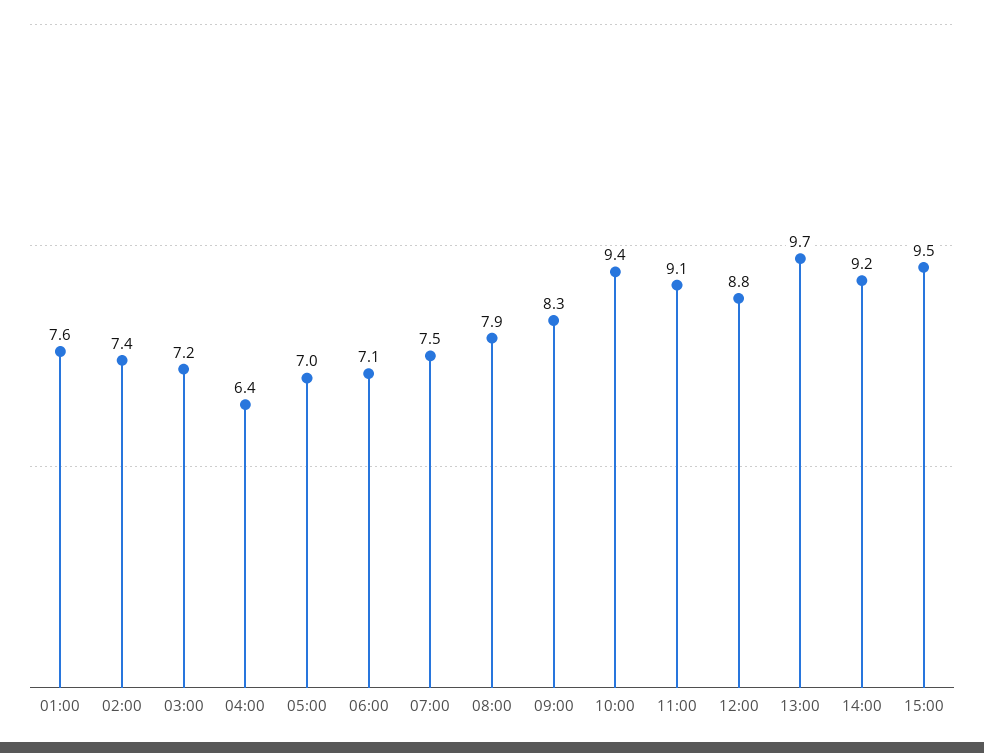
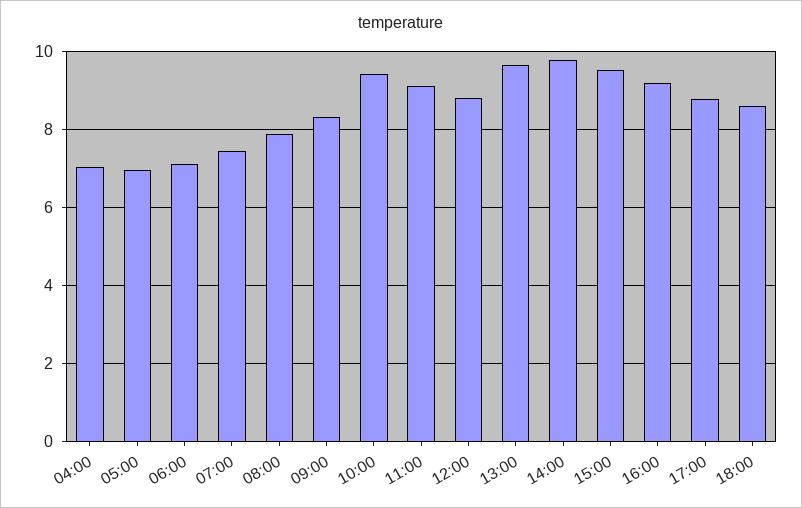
01:00: 7.6 -> none
02:00: 7.4 -> none
03:00: 7.2 -> none
04:00: 6.4 -> 7
14:00: 9.2 -> 9.8
16:00: none -> 9.2
17:00: none -> 8.8
18:00: none -> 8.6

